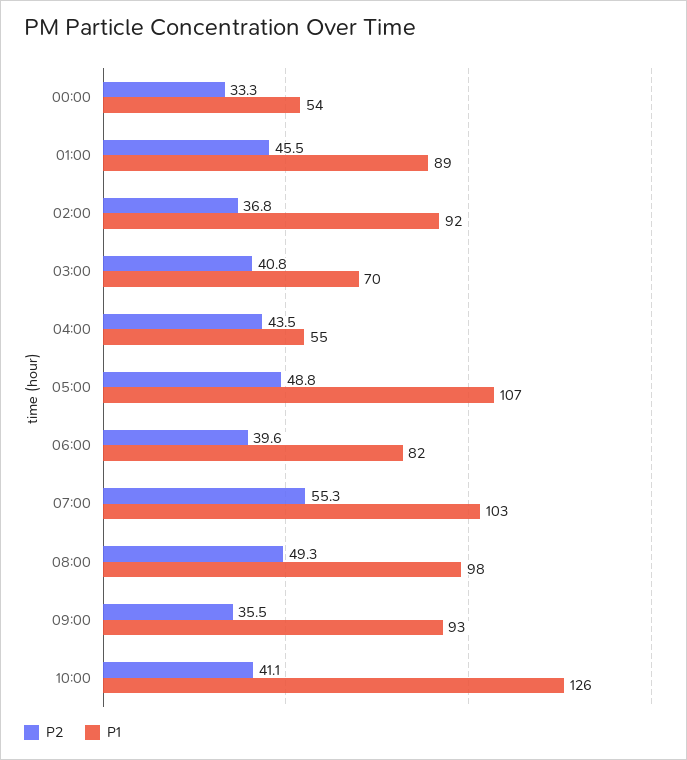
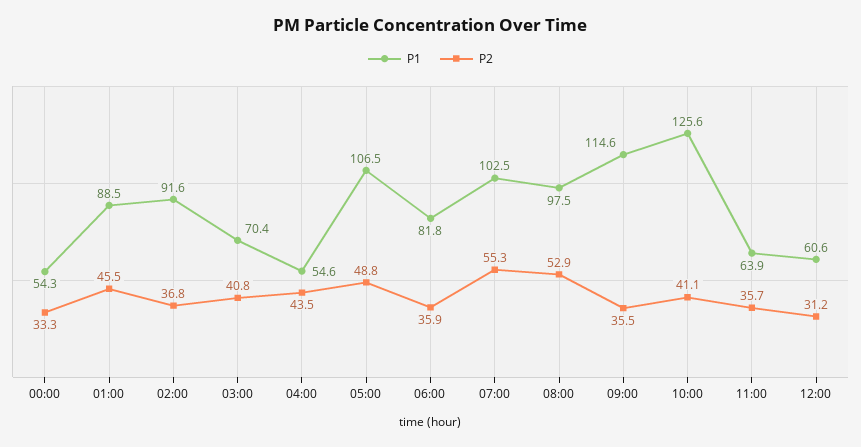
P2, 06:00: 39.6 -> 35.9
P2, 08:00: 49.3 -> 52.9
P1, 09:00: 93 -> 114.6
P1, 11:00: none -> 63.9
P2, 11:00: none -> 35.7
P1, 12:00: none -> 60.6
P2, 12:00: none -> 31.2

